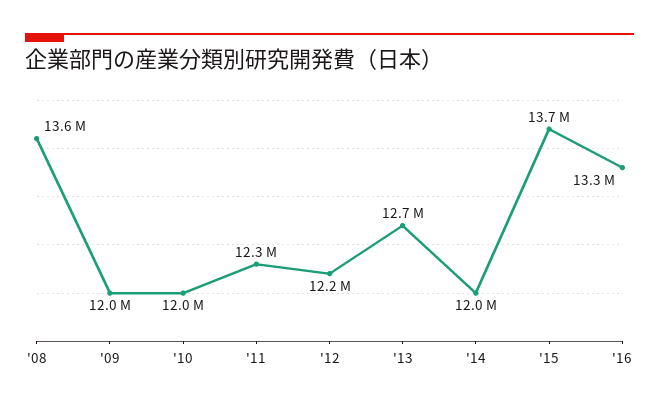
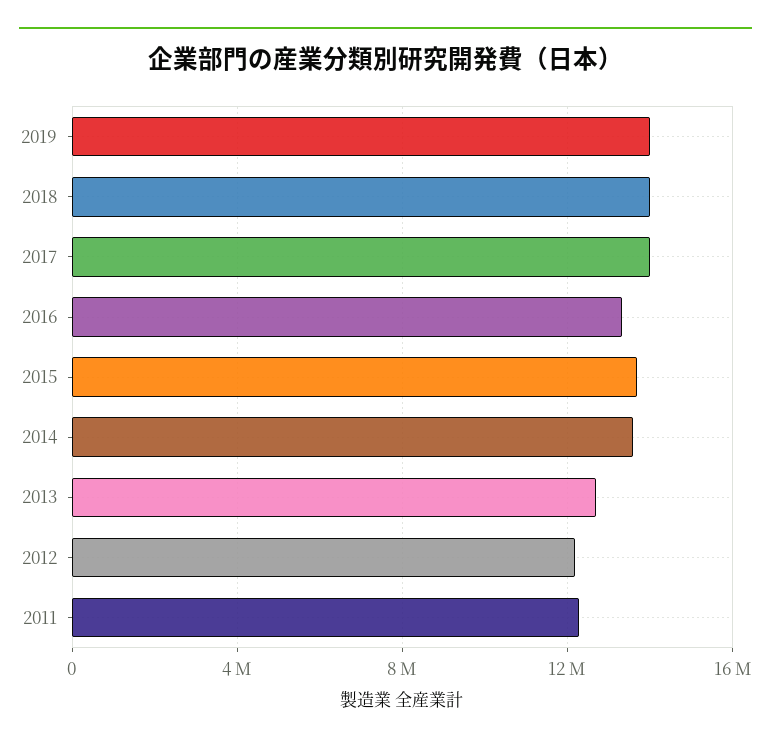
'08: 13600000 -> none
'09: 12000000 -> none
'10: 12000000 -> none
'14: 12000000 -> 13500000
2019: none -> 14000000
2018: none -> 14000000
2017: none -> 14000000

